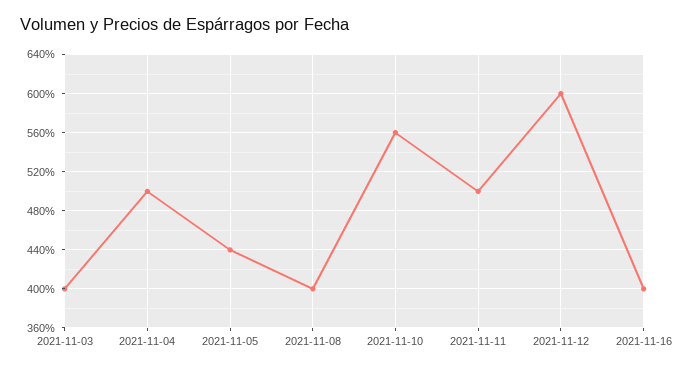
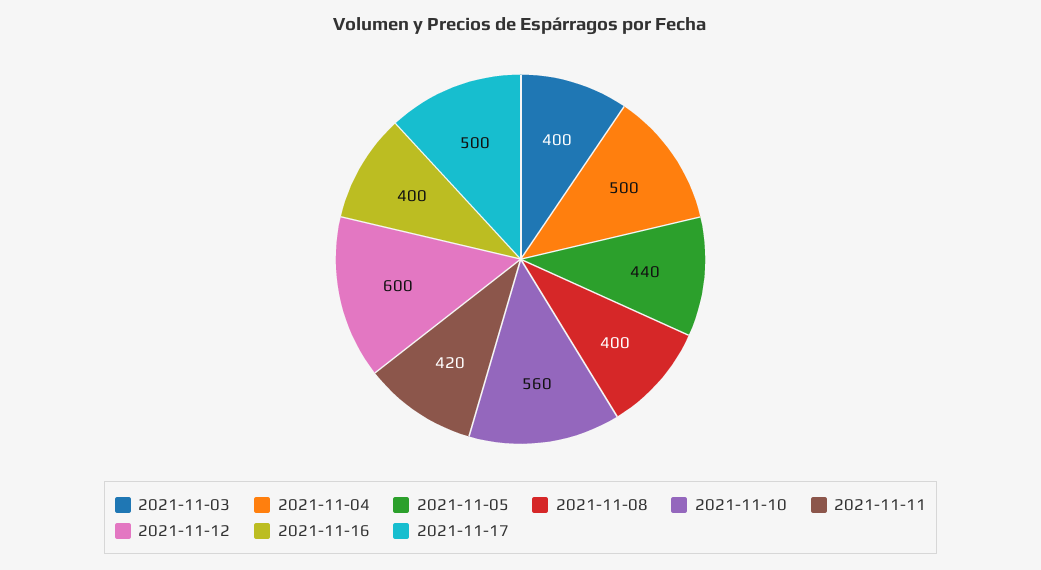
2021-11-11: 500 -> 420
2021-11-17: none -> 500

